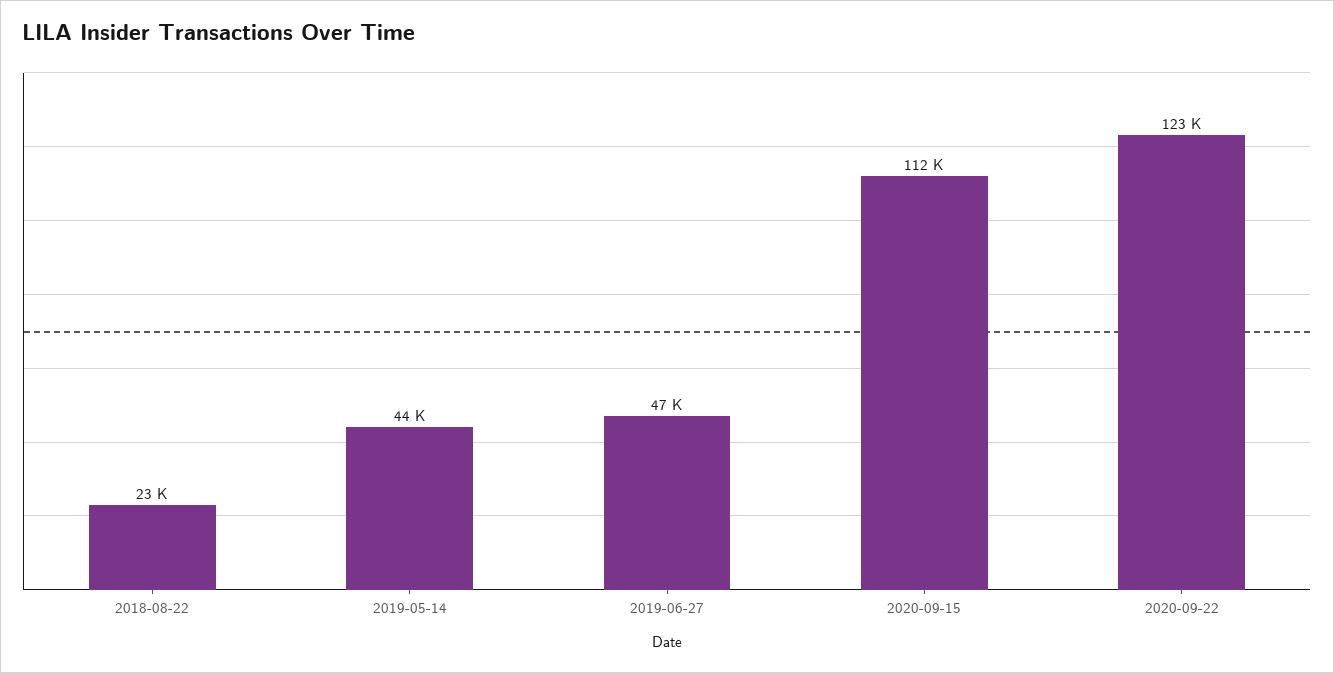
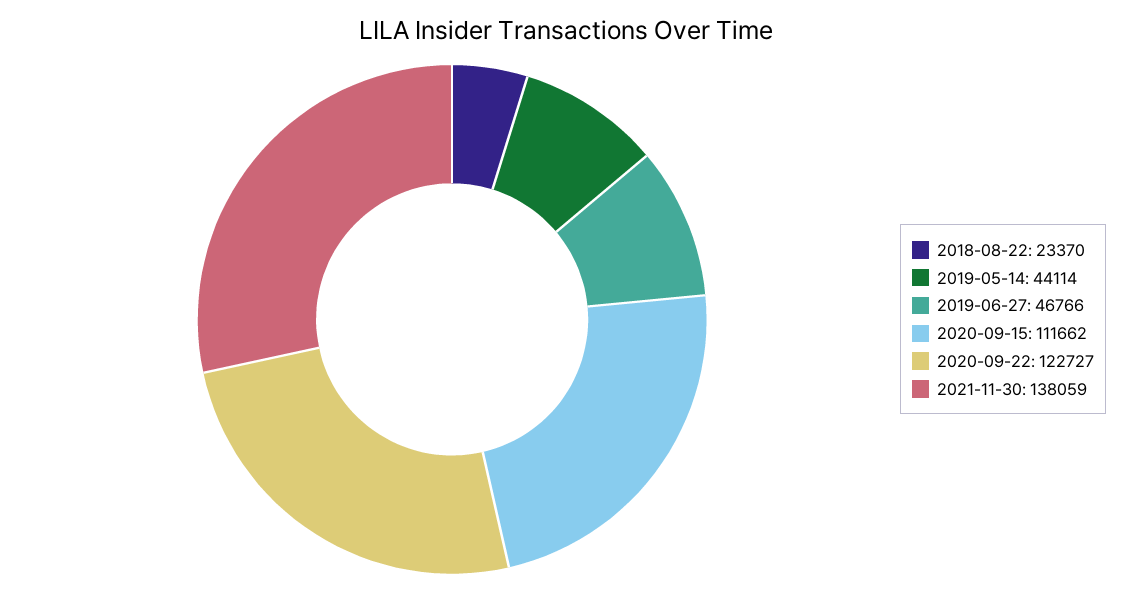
2021-11-30: none -> 138059

